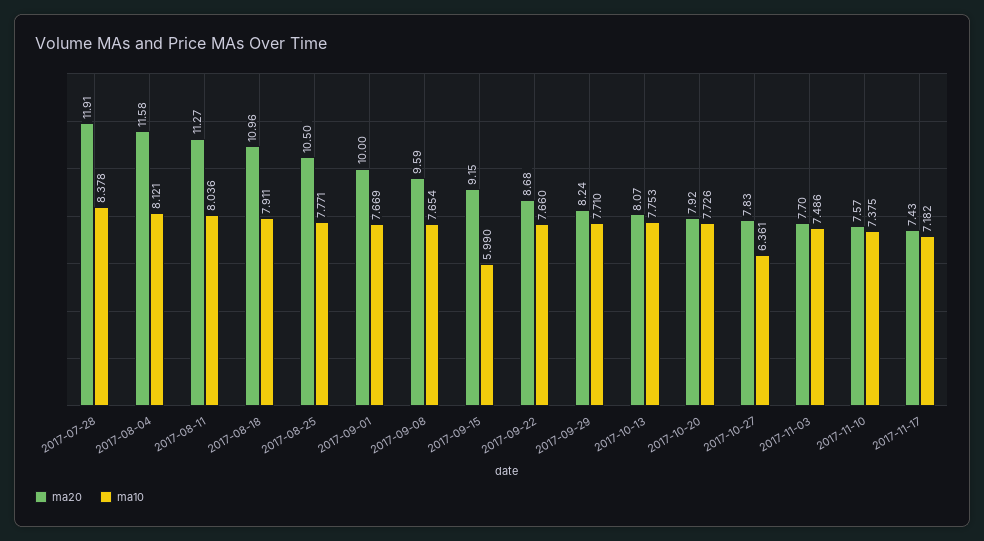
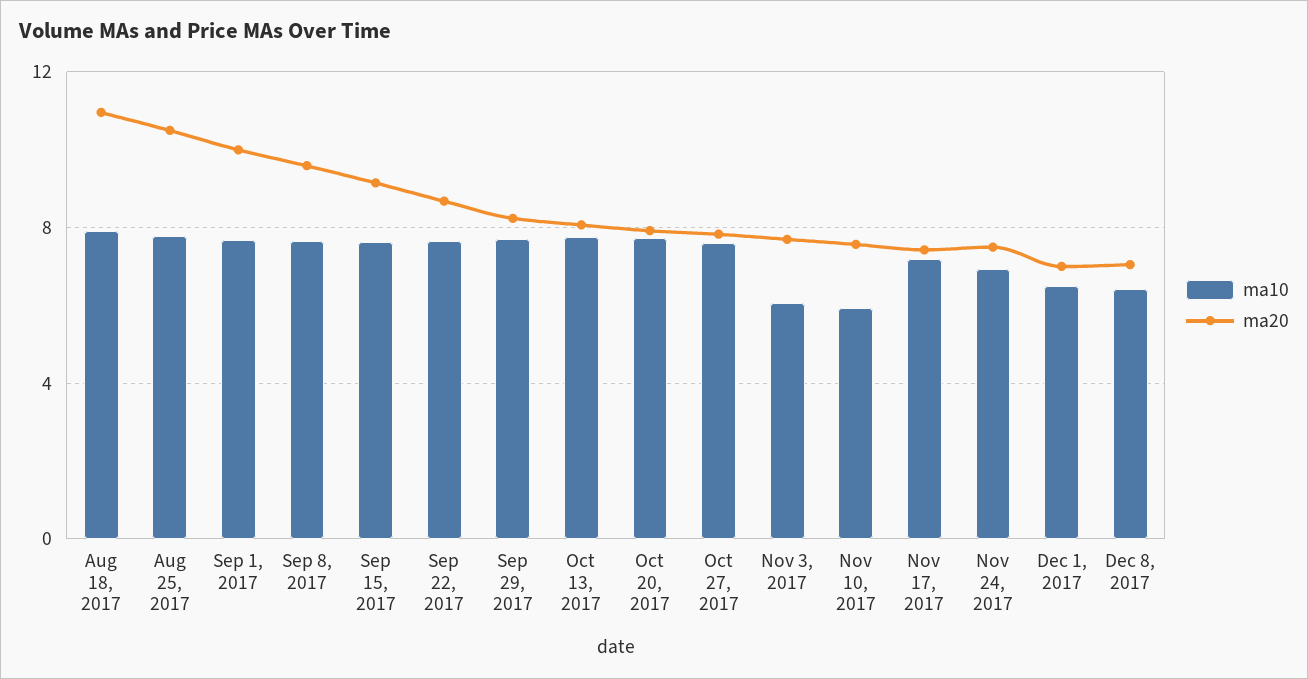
ma20, 2017-07-28: 11.91 -> none
ma10, 2017-07-28: 8.378 -> none
ma20, 2017-08-04: 11.58 -> none
ma10, 2017-08-04: 8.121 -> none
ma20, 2017-08-11: 11.27 -> none
ma10, 2017-08-11: 8.036 -> none
ma10, 2017-09-15: 5.99 -> 7.5
ma10, 2017-10-27: 6.361 -> 7.5
ma10, 2017-11-03: 7.486 -> 6
ma10, 2017-11-10: 7.375 -> 6
ma10, Nov 24, 2017: none -> 7
ma20, Nov 24, 2017: none -> 7.5
ma10, Dec 1, 2017: none -> 6.5
ma20, Dec 1, 2017: none -> 7
ma10, Dec 8, 2017: none -> 6.5
ma20, Dec 8, 2017: none -> 7

